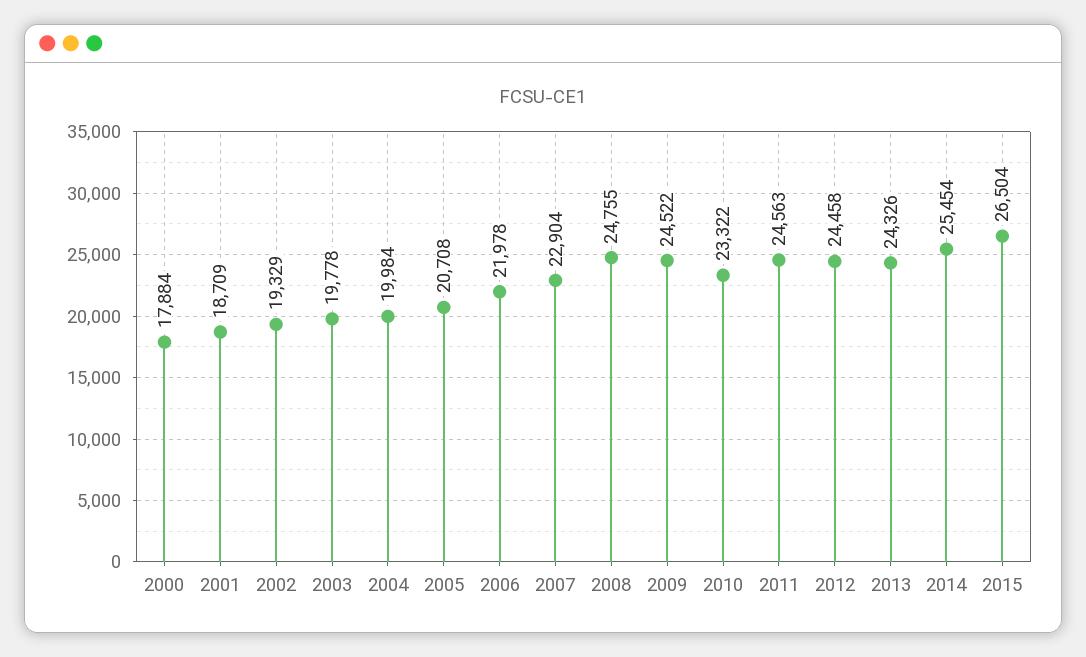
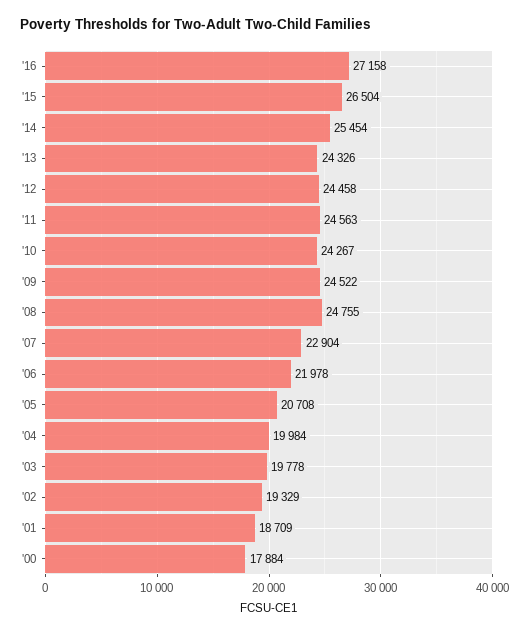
2010: 23322 -> 24267
'16: none -> 27158

